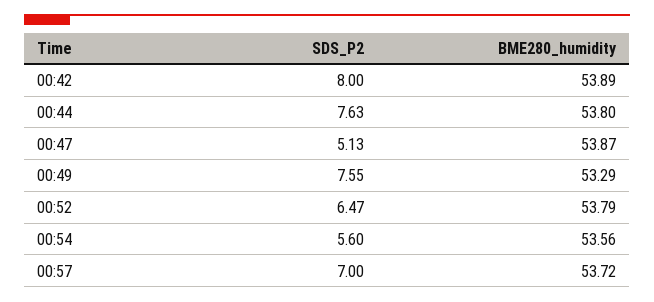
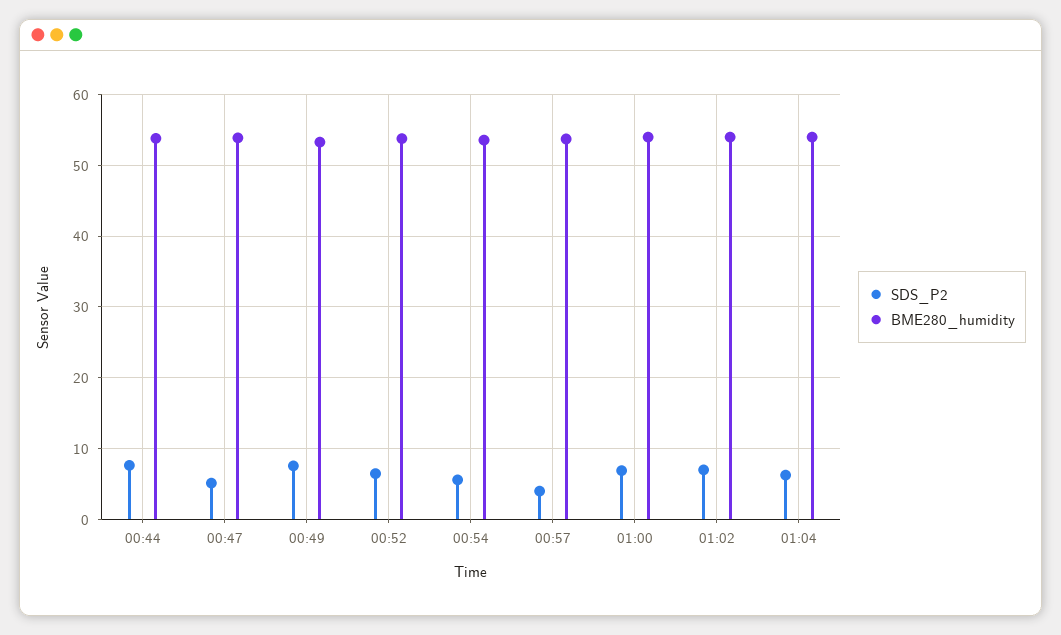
SDS_P2, 00:42: 8 -> none
BME280_humidity, 00:42: 53.89 -> none
SDS_P2, 00:57: 7 -> 4
SDS_P2, 01:00: none -> 7
BME280_humidity, 01:00: none -> 54
SDS_P2, 01:02: none -> 7
BME280_humidity, 01:02: none -> 54
SDS_P2, 01:04: none -> 6
BME280_humidity, 01:04: none -> 54

